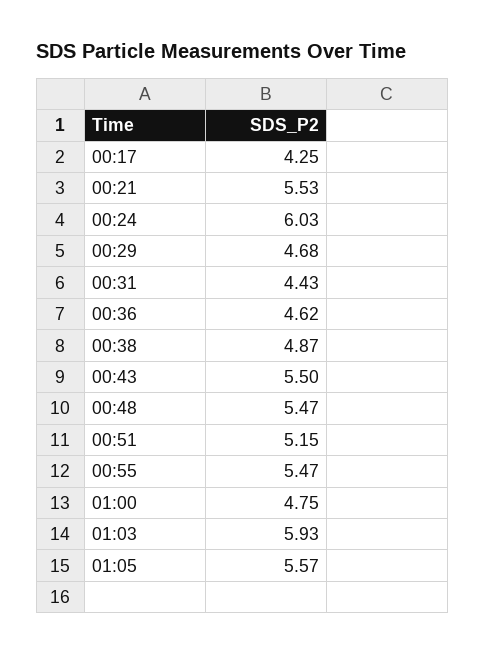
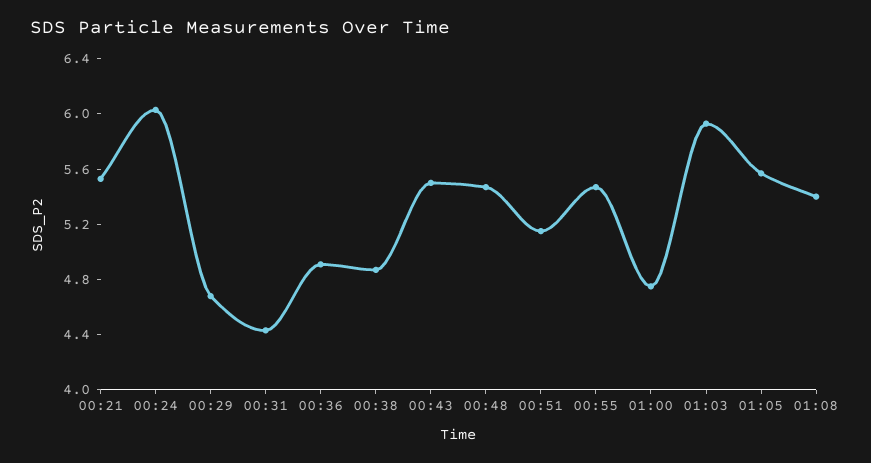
00:17: 4.25 -> none
00:36: 4.62 -> 4.9
01:08: none -> 5.4

